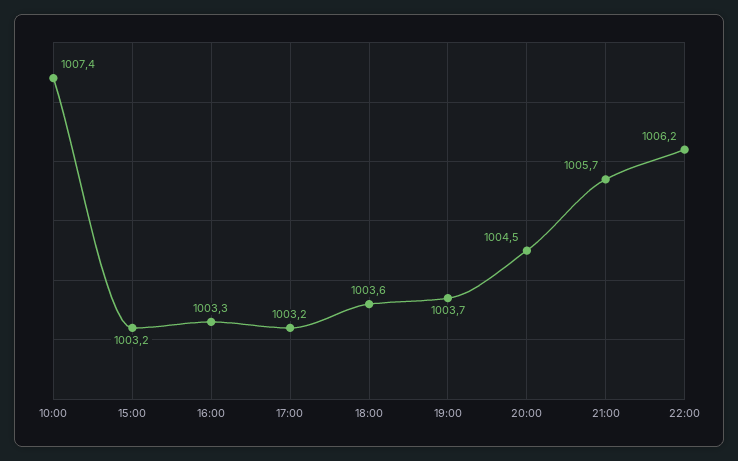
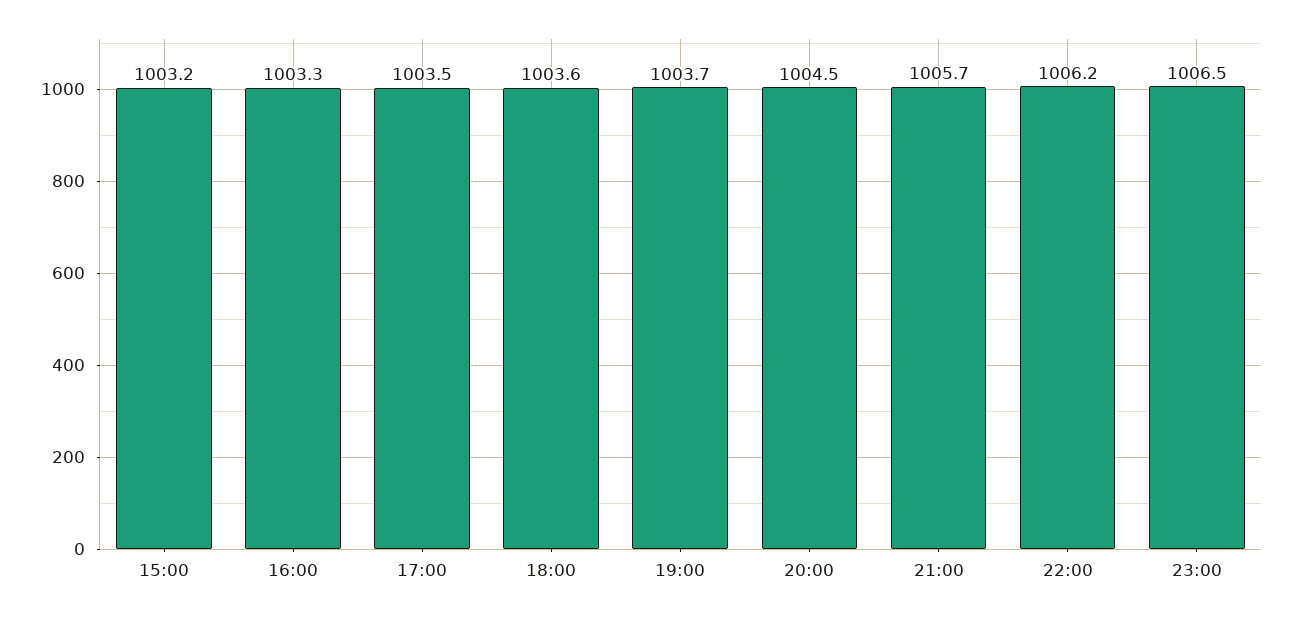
10:00: 1007.4 -> none
17:00: 1003.2 -> 1003.5
23:00: none -> 1006.5

